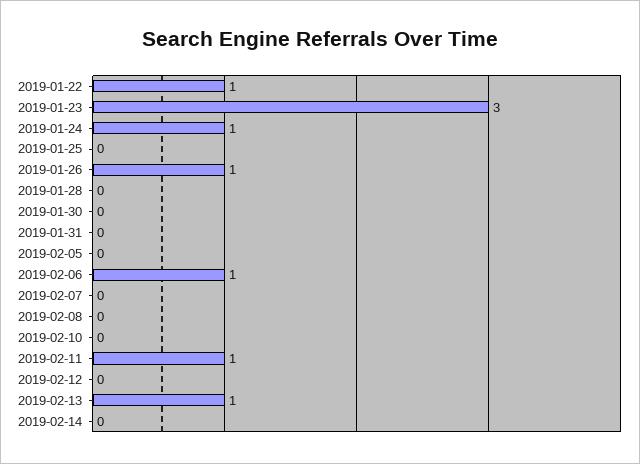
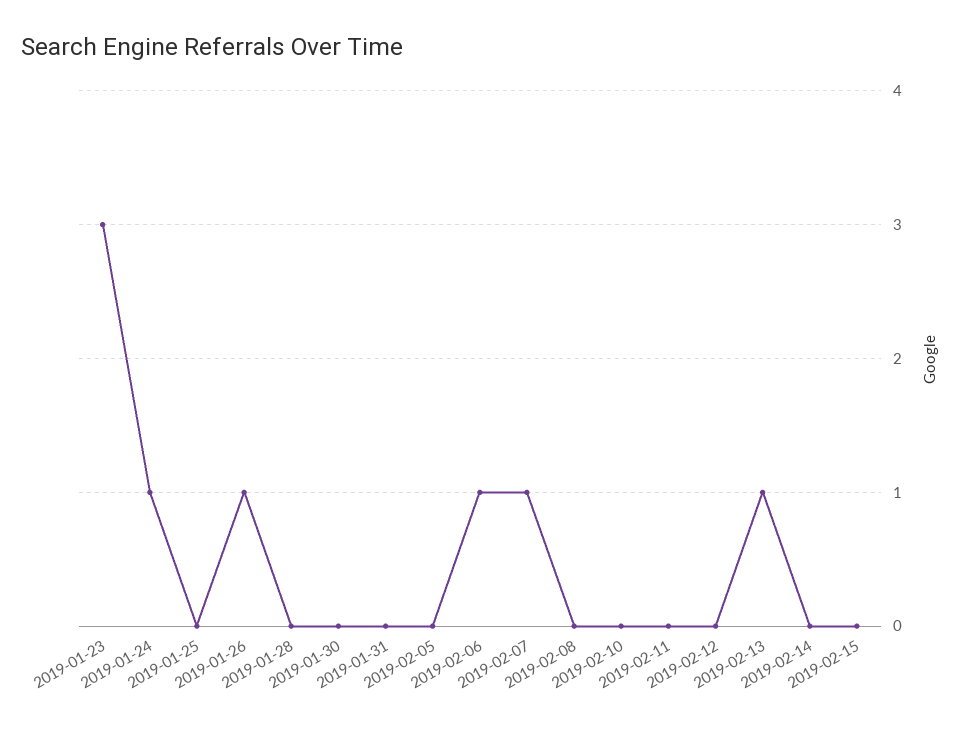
2019-01-22: 1 -> none
2019-02-07: 0 -> 1
2019-02-11: 1 -> 0
2019-02-15: none -> 0

